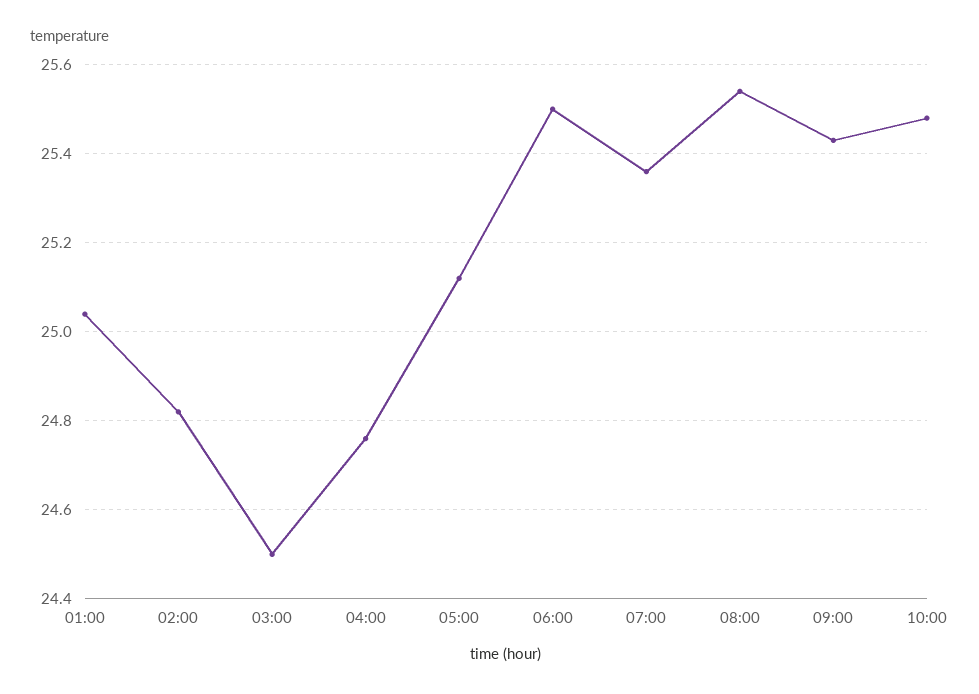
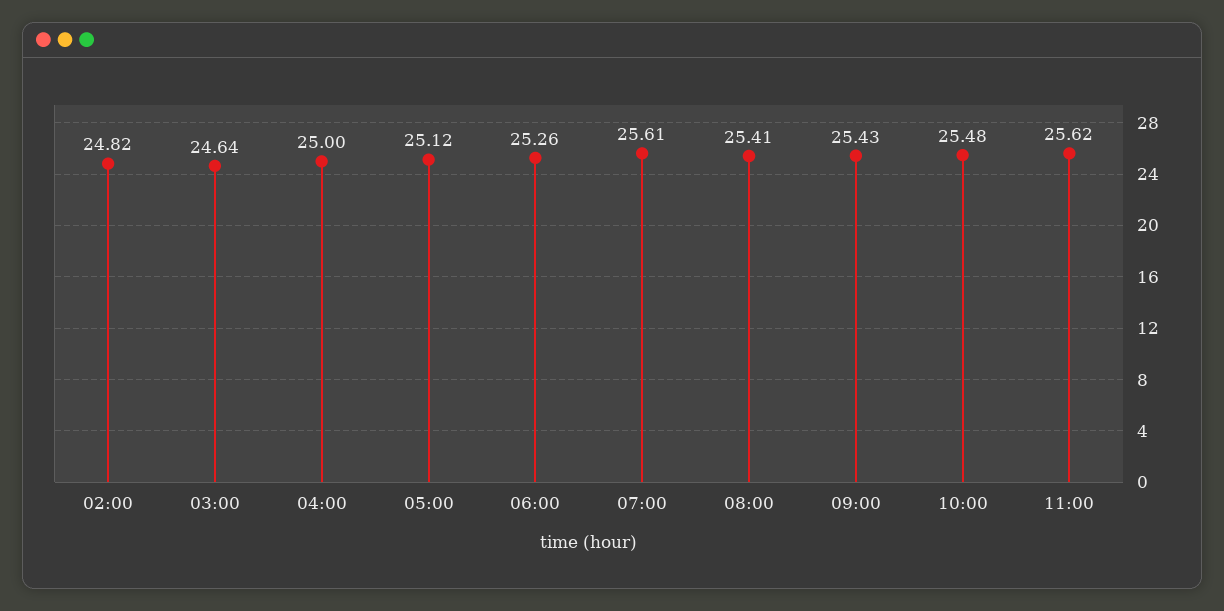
01:00: 25.05 -> none
03:00: 24.5 -> 24.64
04:00: 24.75 -> 25
06:00: 25.5 -> 25.26
07:00: 25.35 -> 25.61
08:00: 25.55 -> 25.41
11:00: none -> 25.62

